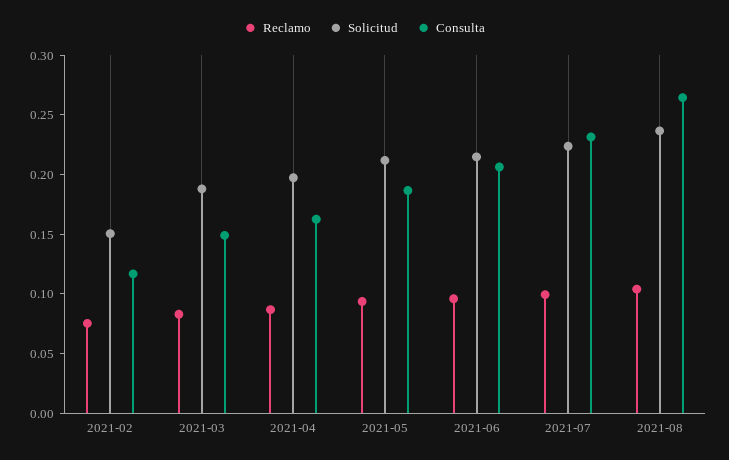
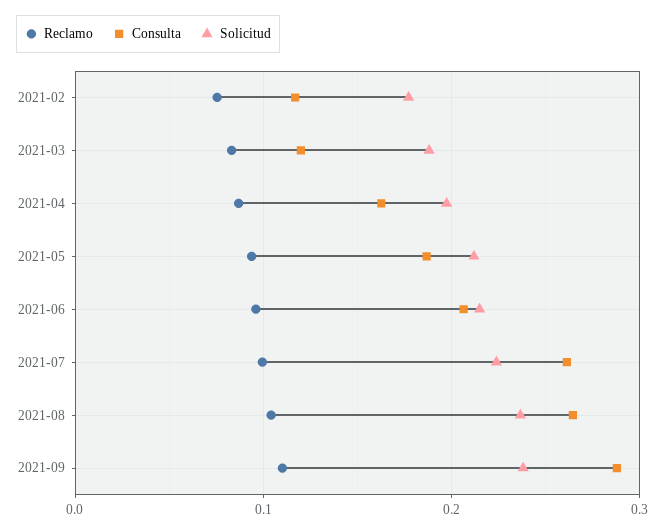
Solicitud, 2021-02: 0.15 -> 0.18
Consulta, 2021-03: 0.15 -> 0.12
Consulta, 2021-07: 0.23 -> 0.26
Reclamo, 2021-09: none -> 0.11
Consulta, 2021-09: none -> 0.29
Solicitud, 2021-09: none -> 0.24

